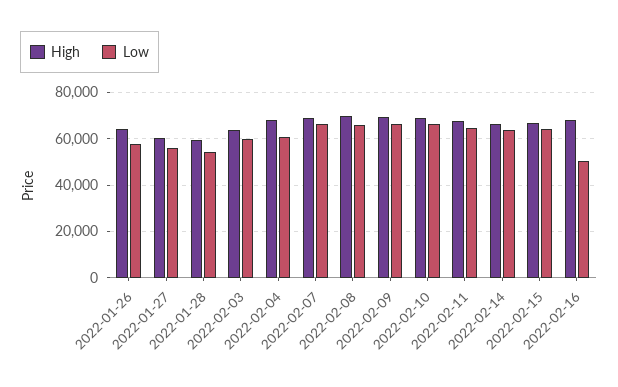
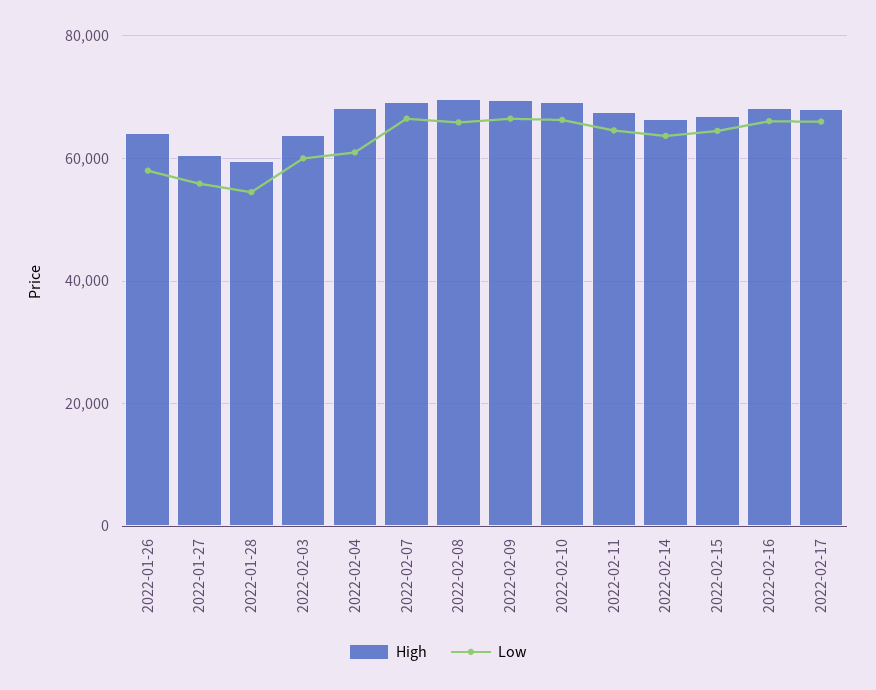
Low, 2022-02-16: 50000 -> 66000
High, 2022-02-17: none -> 68000
Low, 2022-02-17: none -> 66000

